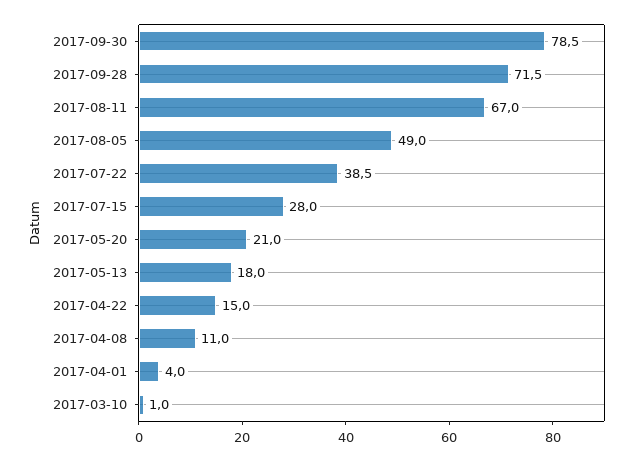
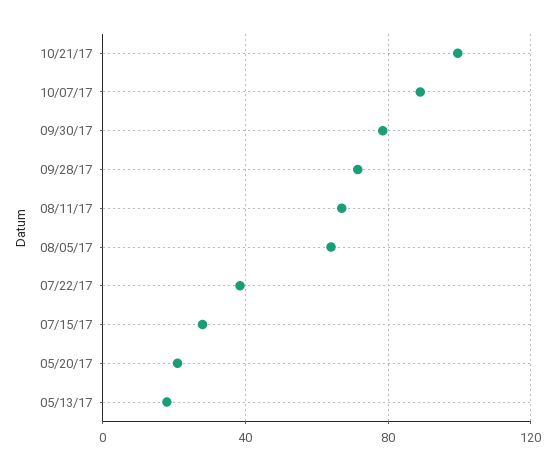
2017-08-05: 49 -> 65
2017-04-22: 15 -> none
2017-04-08: 11 -> none
2017-04-01: 4 -> none
2017-03-10: 1 -> none
10/21/17: none -> 100
10/07/17: none -> 90

